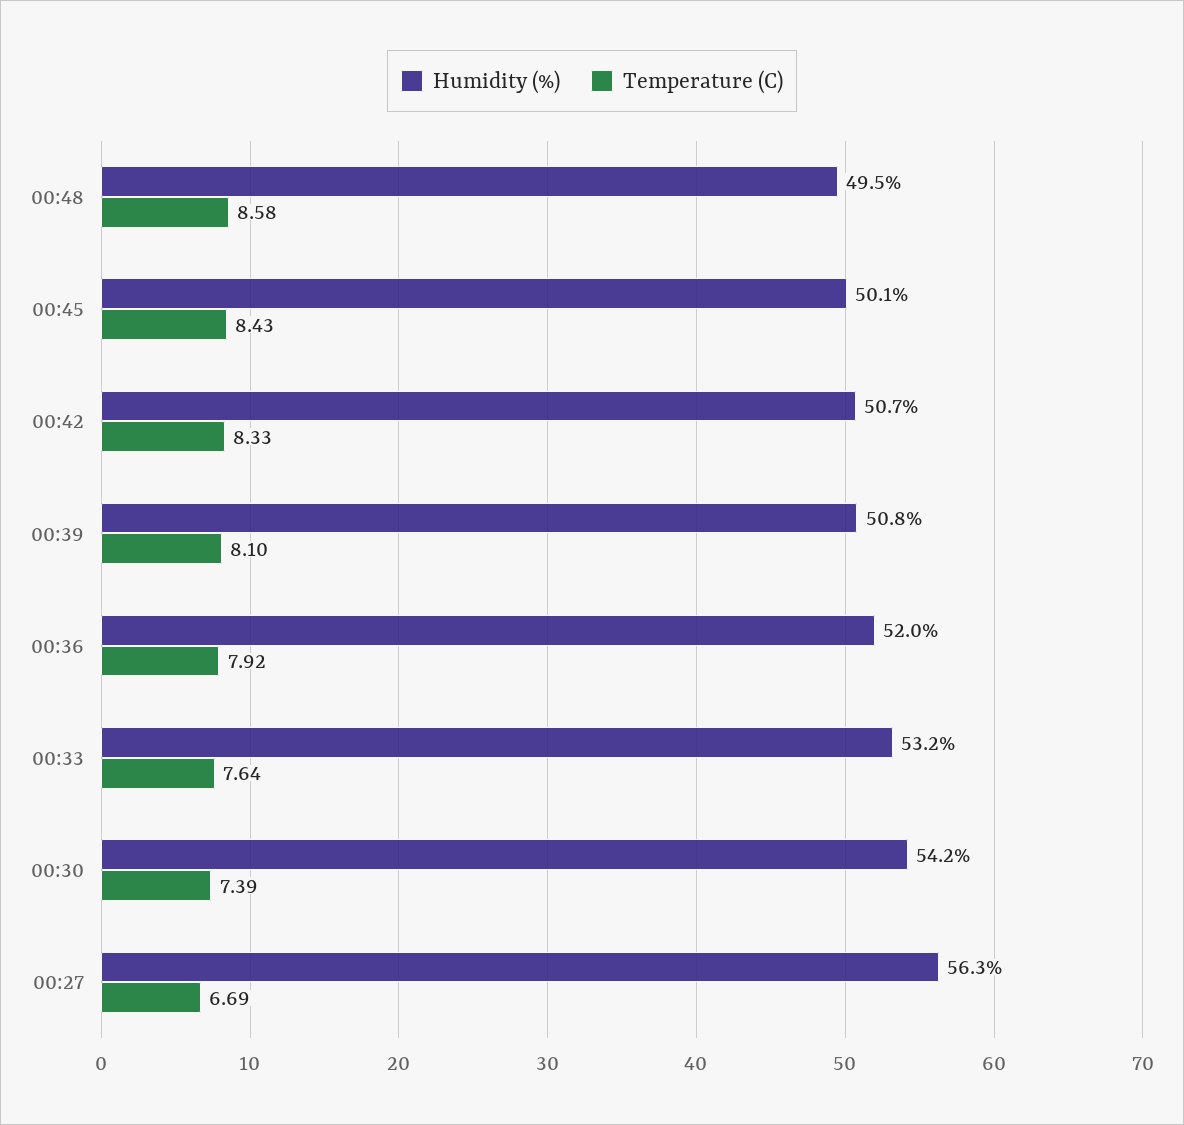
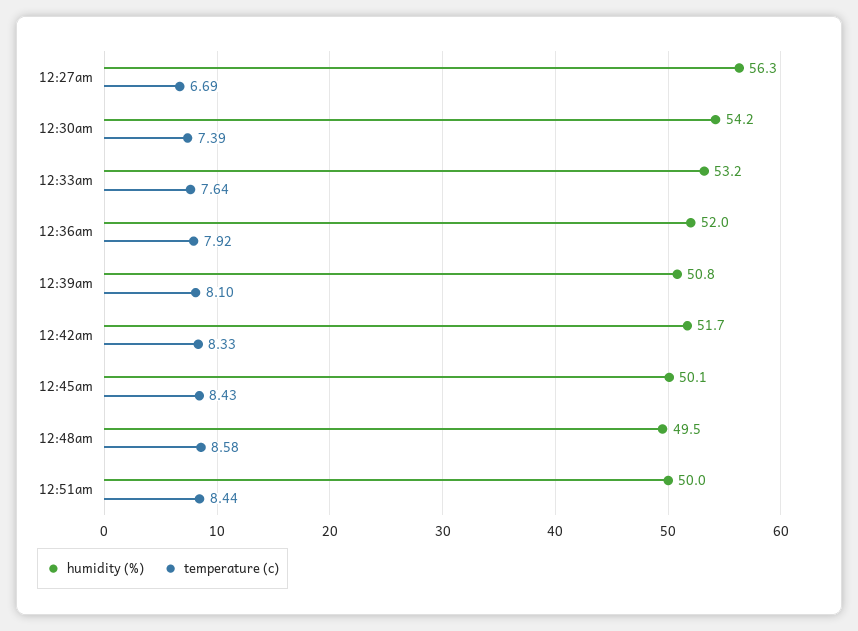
Humidity (%), 00:42: 50.7 -> 51.7
Humidity (%), 12:51am: none -> 50
Temperature (C), 12:51am: none -> 8.44

